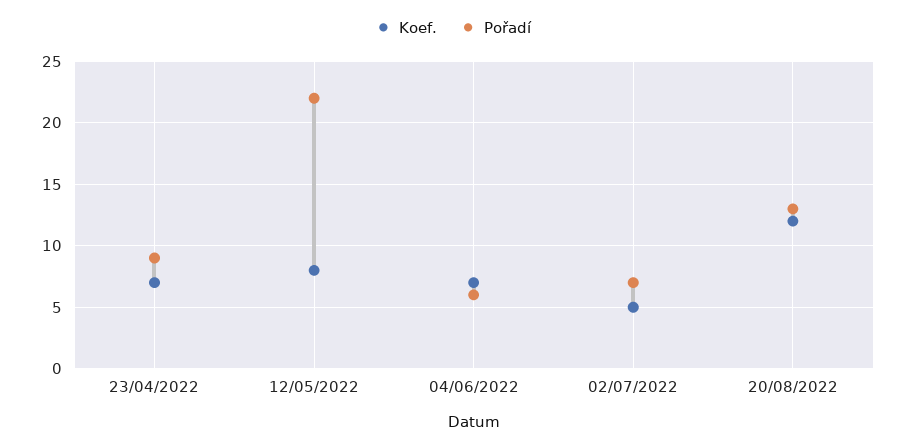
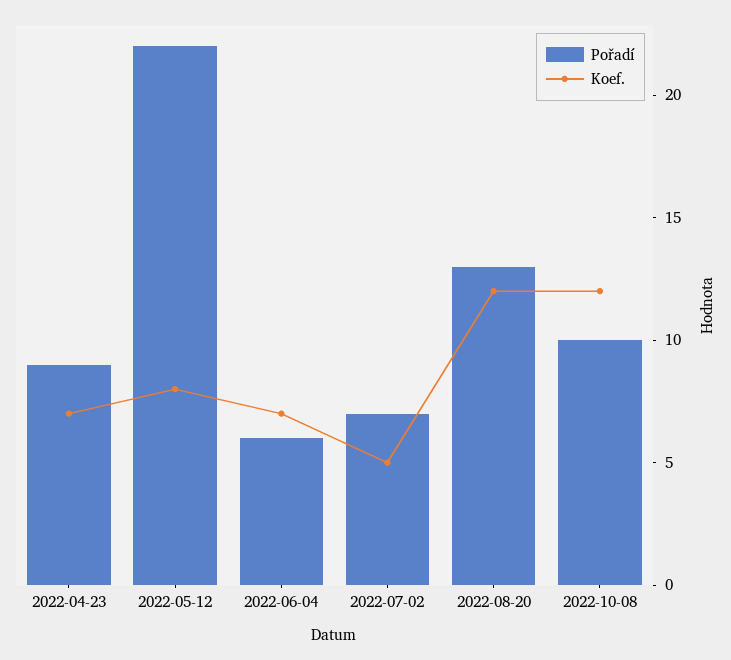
Pořadí, 2022-10-08: none -> 10
Koef., 2022-10-08: none -> 12

